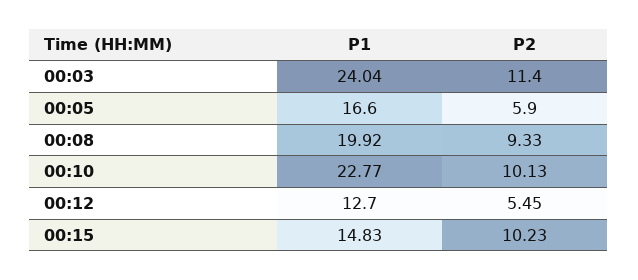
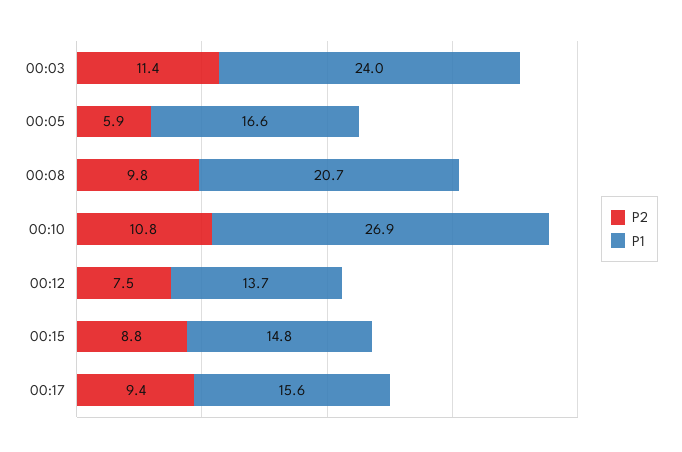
P1, 00:08: 19.92 -> 20.7
P2, 00:08: 9.33 -> 9.8
P1, 00:10: 22.77 -> 26.9
P2, 00:10: 10.13 -> 10.8
P1, 00:12: 12.7 -> 13.7
P2, 00:12: 5.45 -> 7.5
P2, 00:15: 10.23 -> 8.8
P2, 00:17: none -> 9.4
P1, 00:17: none -> 15.6

